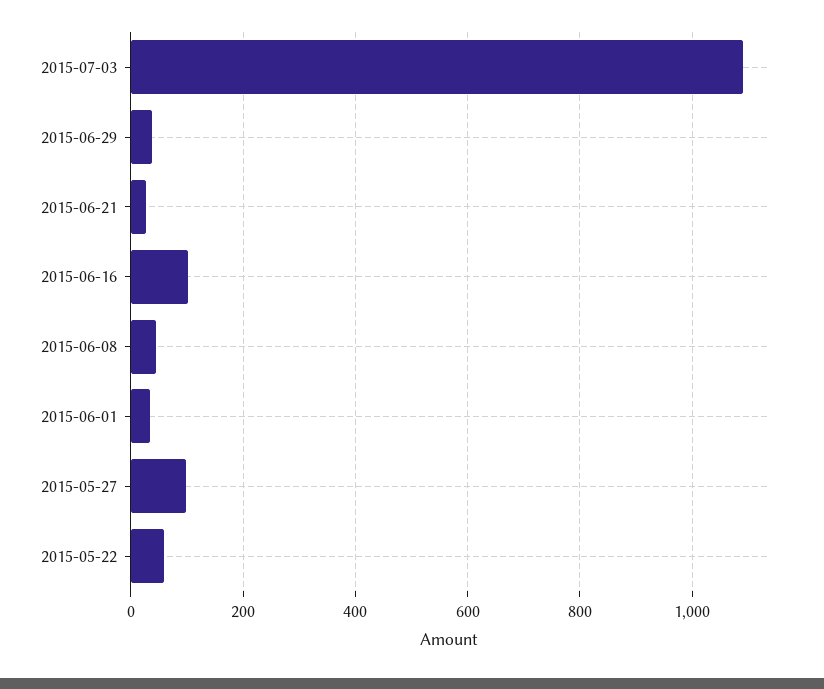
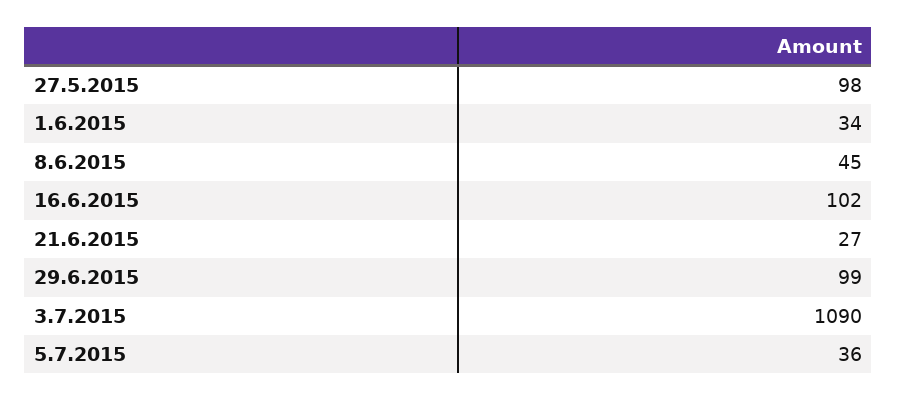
2015-06-29: 40 -> 99
2015-05-22: 60 -> none
5.7.2015: none -> 36

